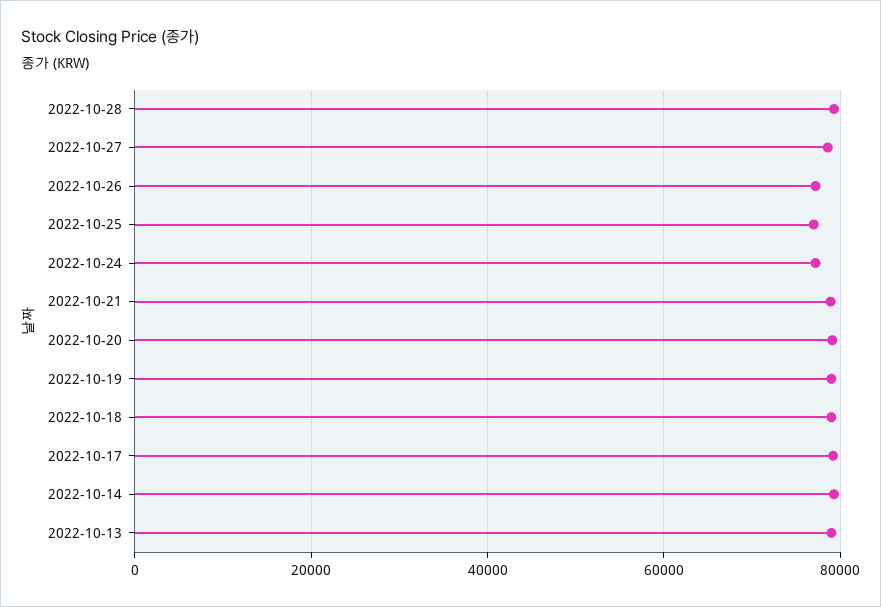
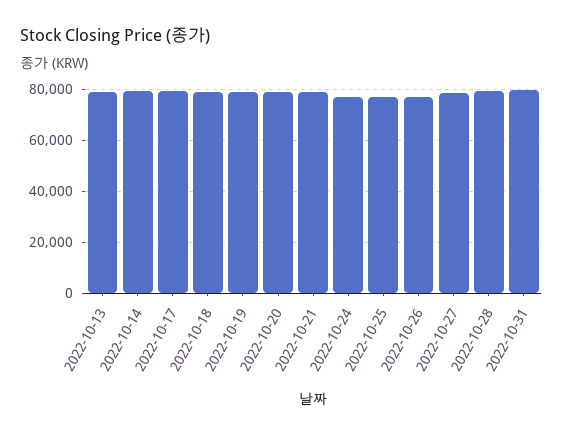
2022-10-31: none -> 80000

